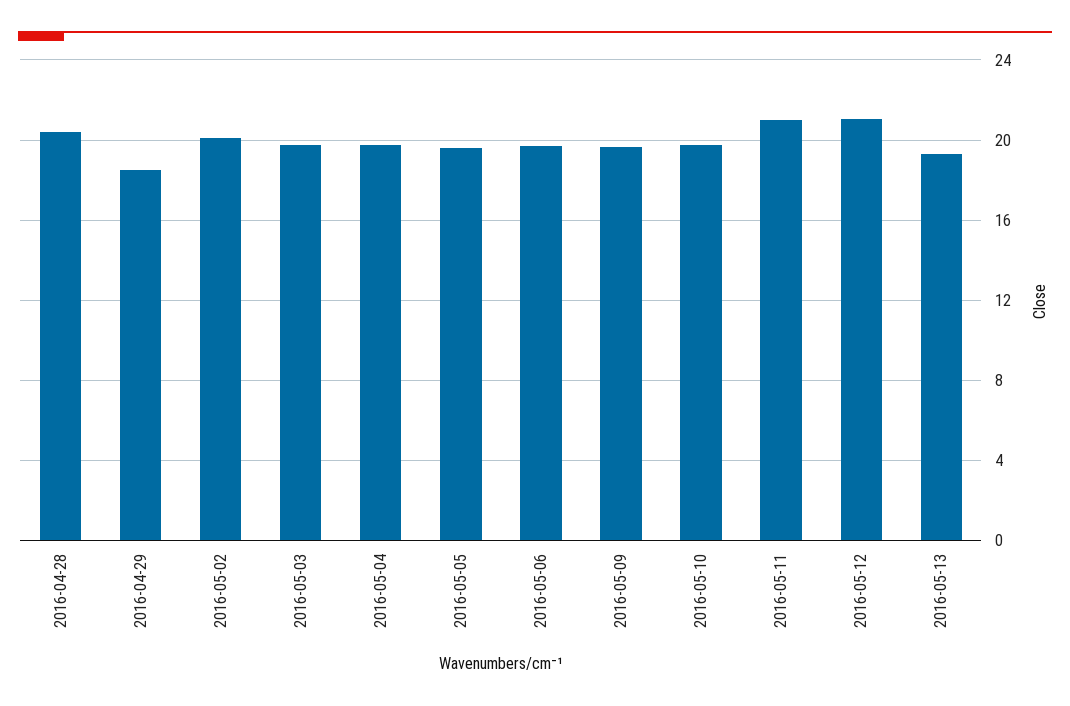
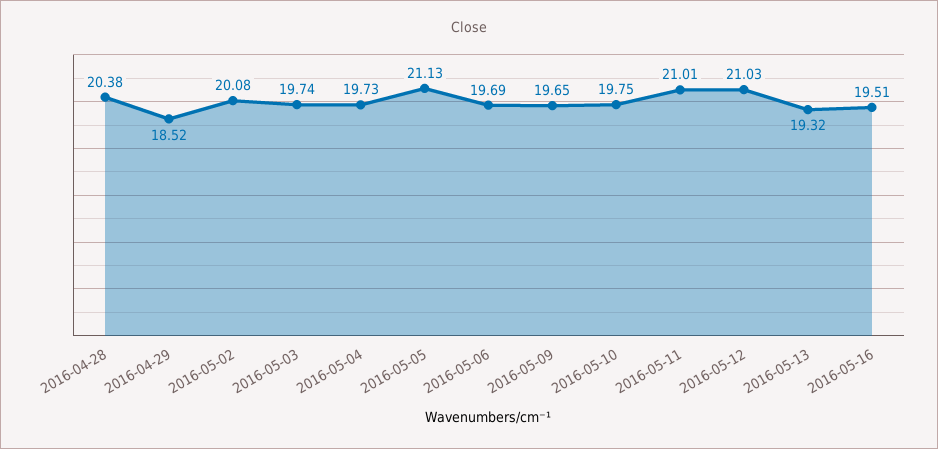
2016-05-05: 19.5 -> 21.13
2016-05-16: none -> 19.51

